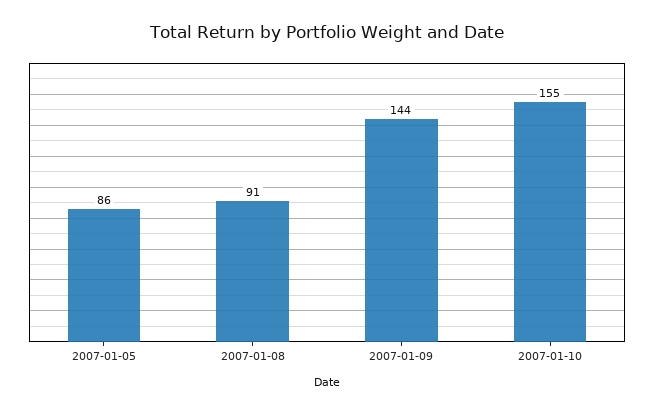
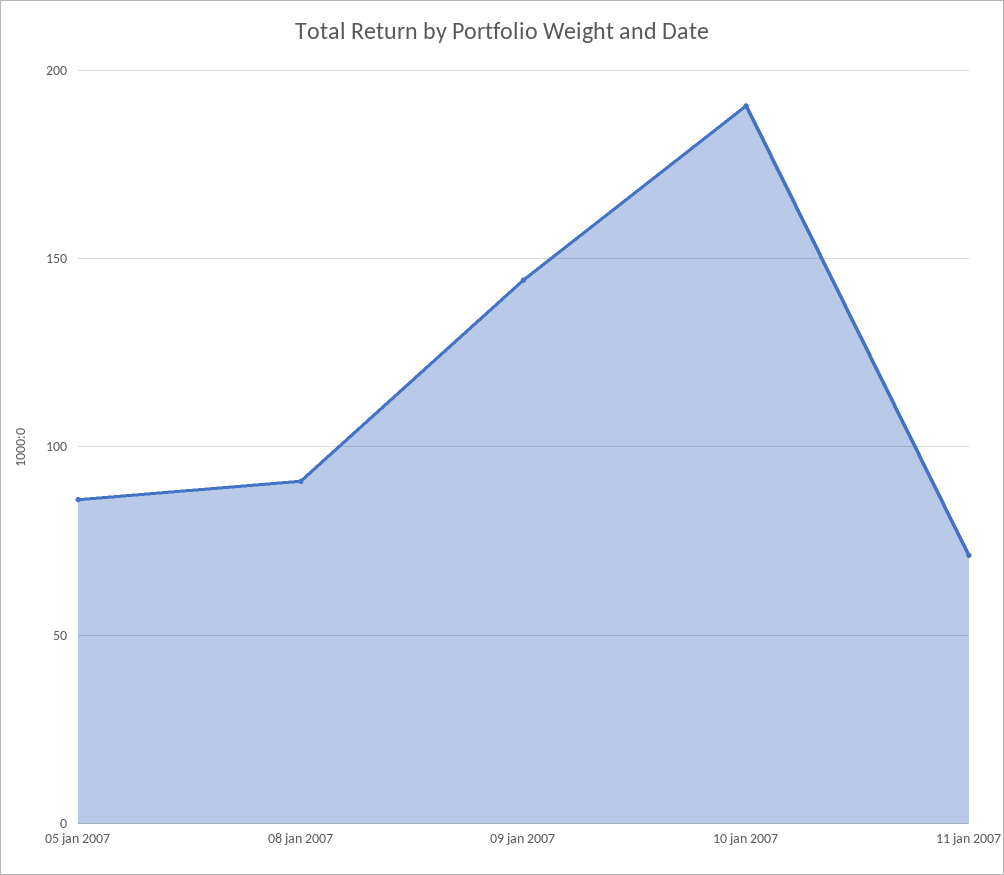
2007-01-10: 155 -> 190
11 jan 2007: none -> 70

